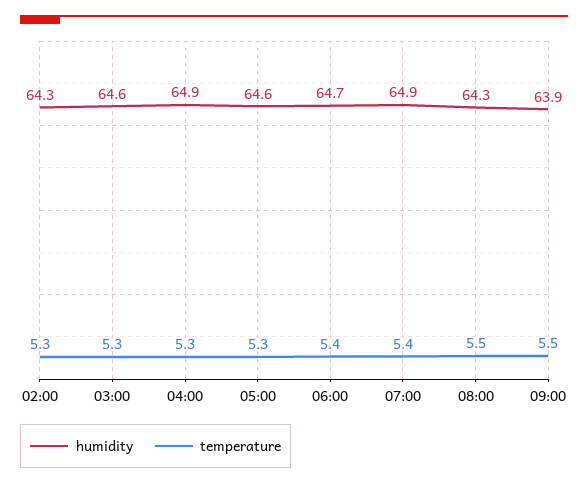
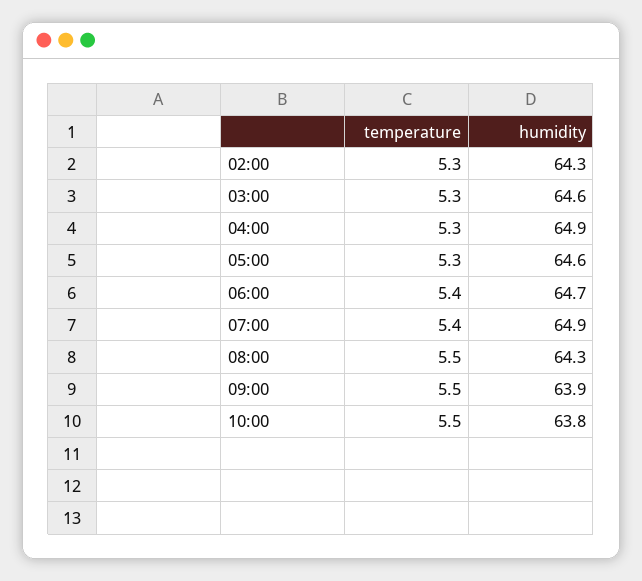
temperature, 10:00: none -> 5.5
humidity, 10:00: none -> 63.8

